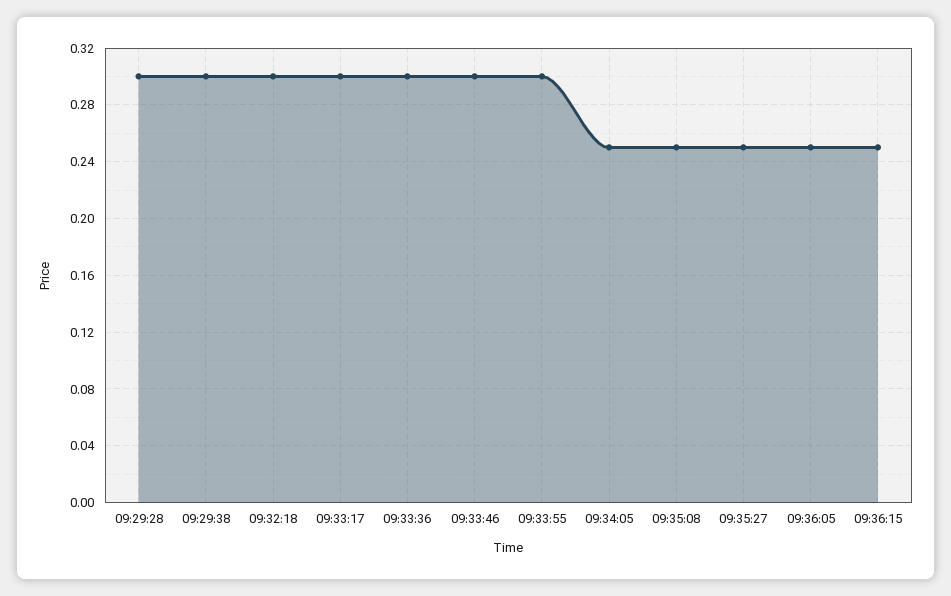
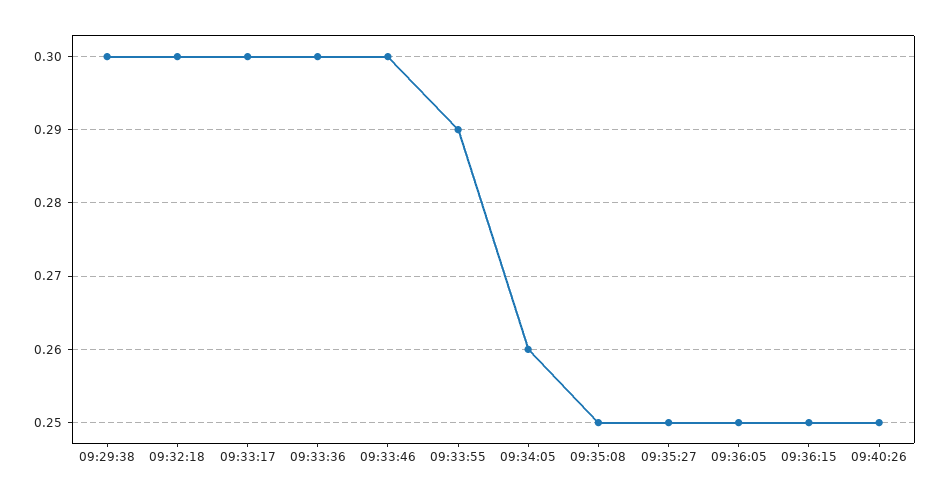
09:29:28: 0.3 -> none
09:33:55: 0.3 -> 0.29
09:34:05: 0.25 -> 0.26
09:40:26: none -> 0.25

